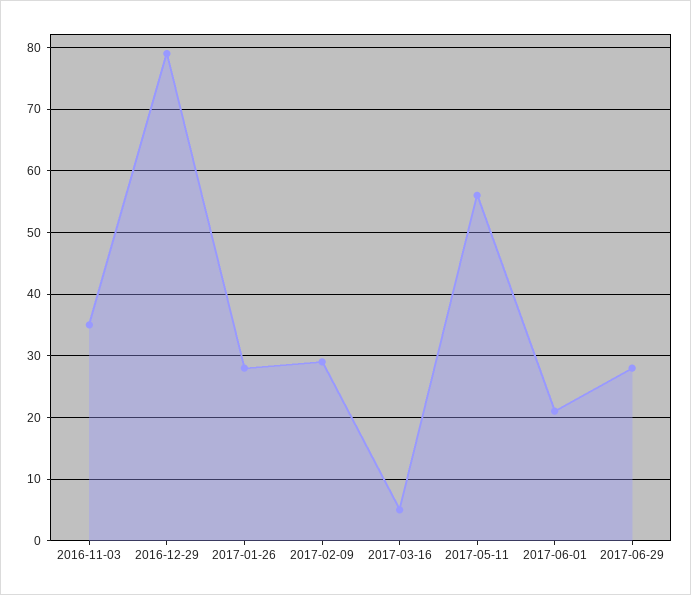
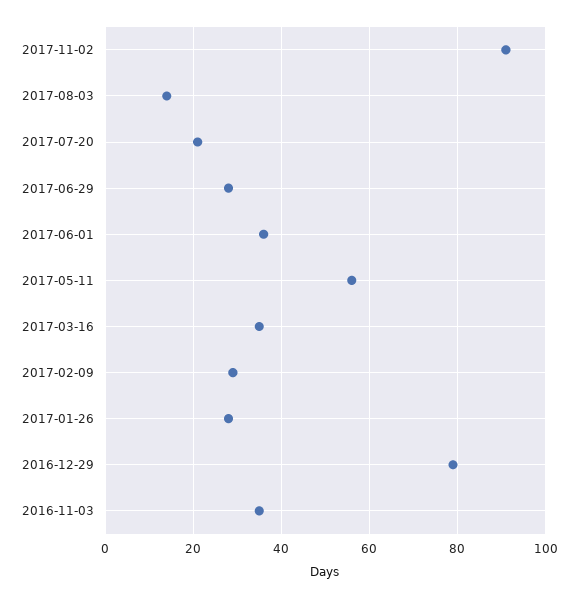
2017-03-16: 5 -> 35
2017-06-01: 21 -> 35
2017-11-02: none -> 90
2017-08-03: none -> 15
2017-07-20: none -> 20

